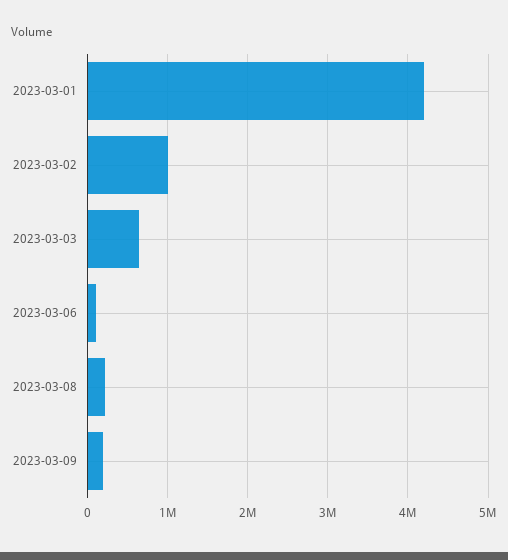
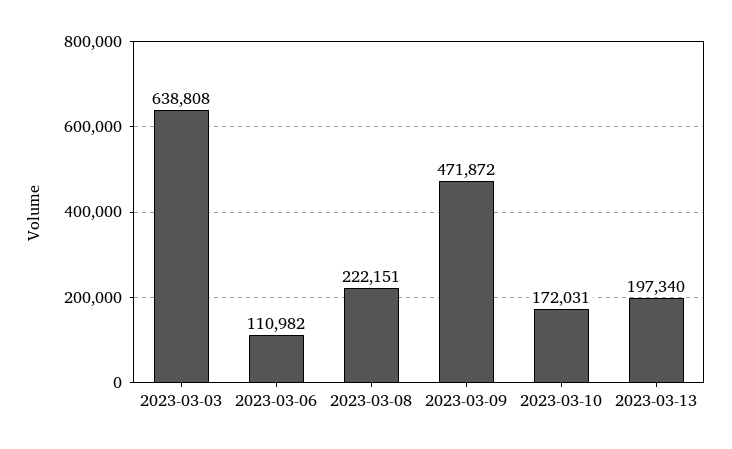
2023-03-01: 4200000 -> none
2023-03-02: 1000000 -> none
2023-03-09: 200000 -> 471872
2023-03-10: none -> 172031
2023-03-13: none -> 197340

